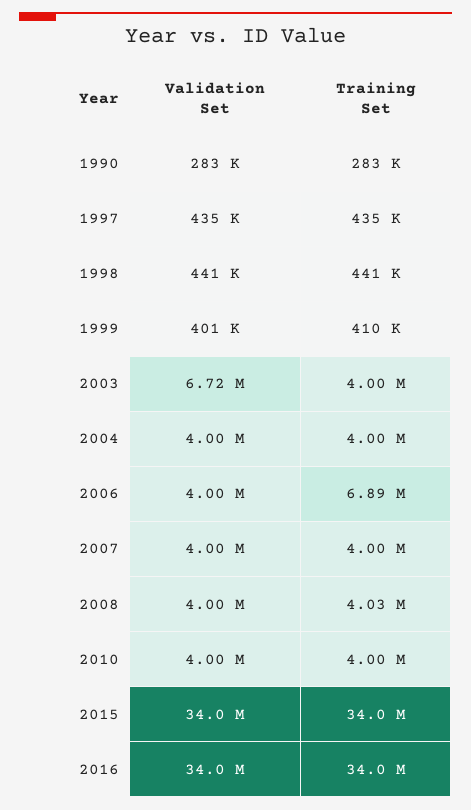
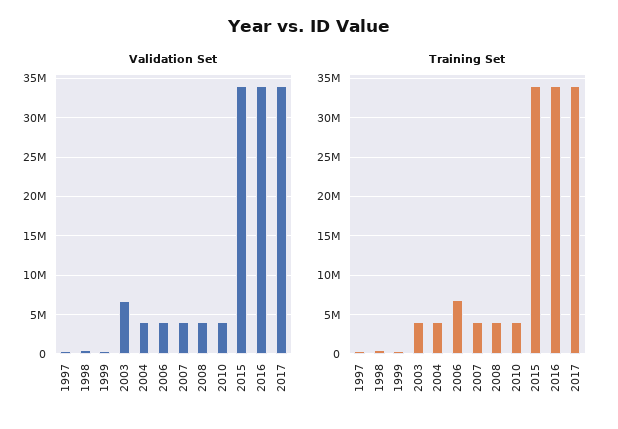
Validation Set, 1990: 283000 -> none
Training Set, 1990: 283000 -> none
Validation Set, 2017: none -> 34000000
Training Set, 2017: none -> 34000000

